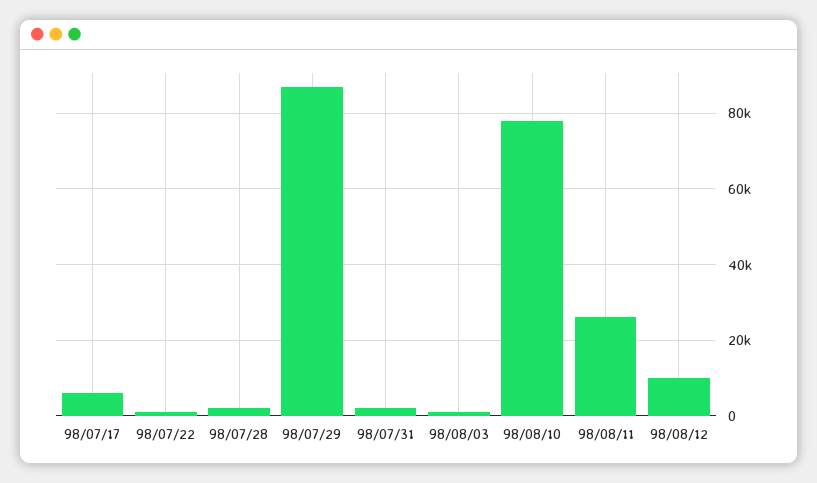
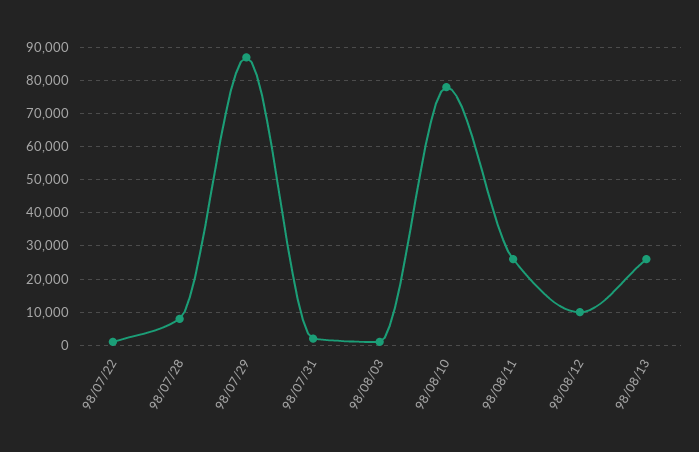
98/07/17: 6000 -> none
98/07/28: 2000 -> 8000
98/08/13: none -> 26000

